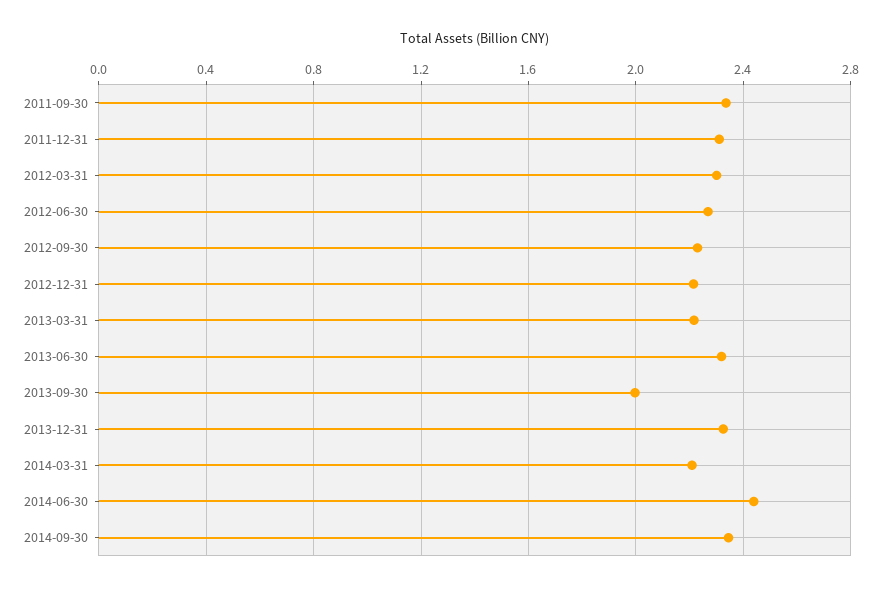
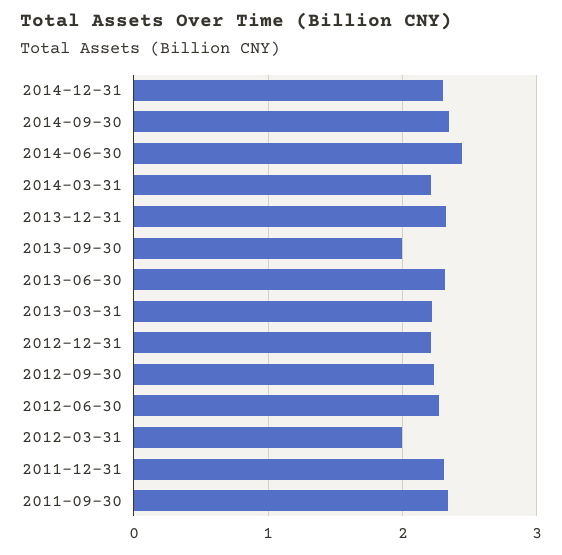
2012-03-31: 2.3 -> 2
2014-12-31: none -> 2.3

